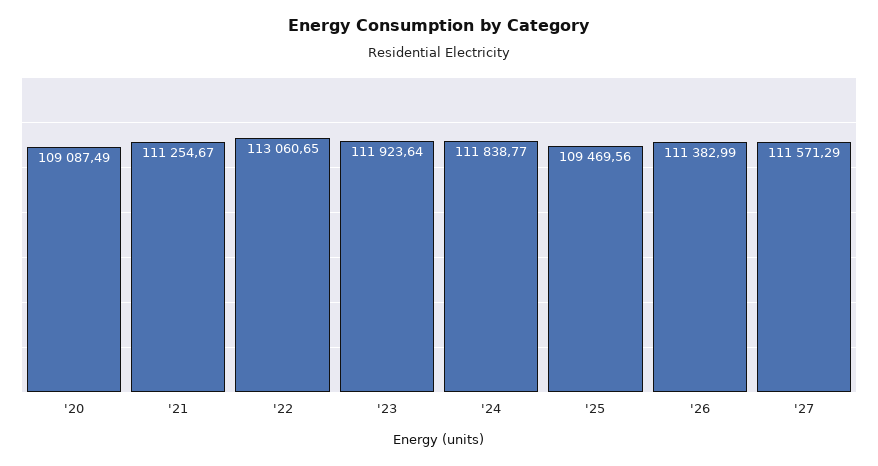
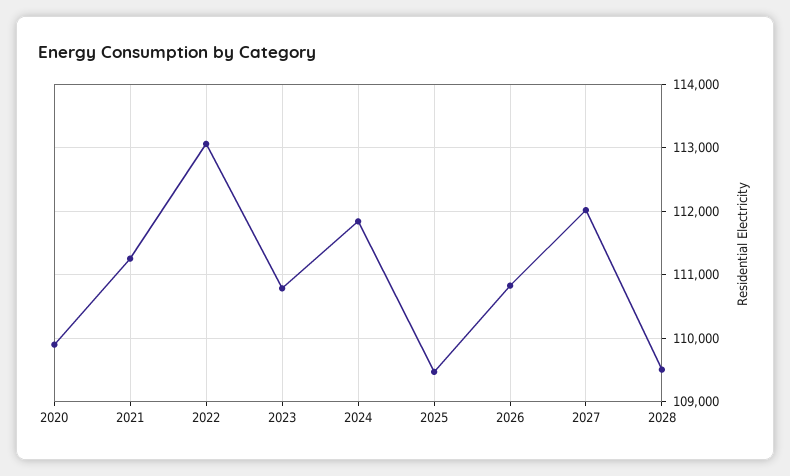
'20: 109087.49 -> 109900
'23: 111923.64 -> 110800
'26: 111382.99 -> 110800
'27: 111571.29 -> 112000
2028: none -> 109500

